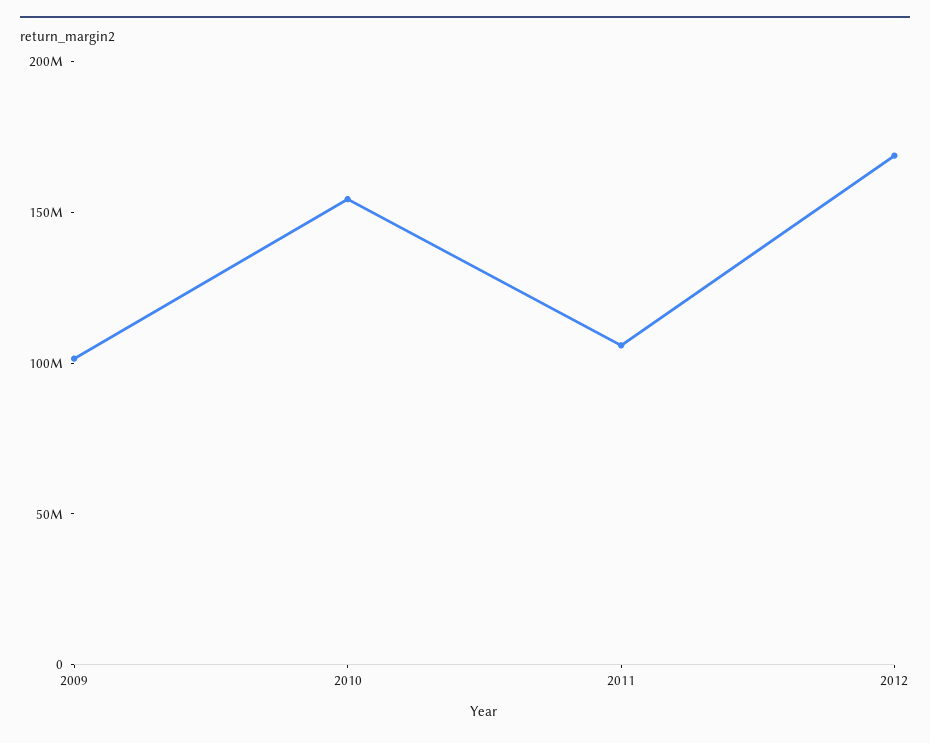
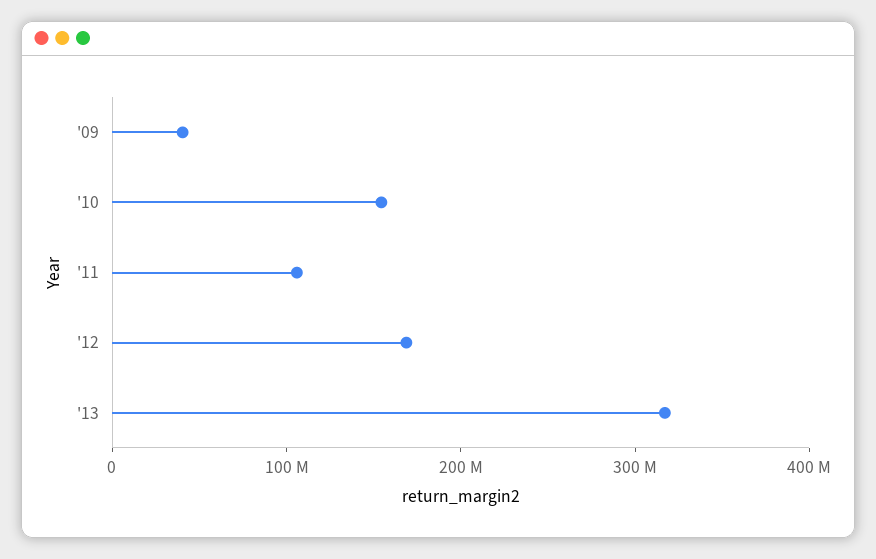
2009: 100000000 -> 40000000
'13: none -> 320000000

